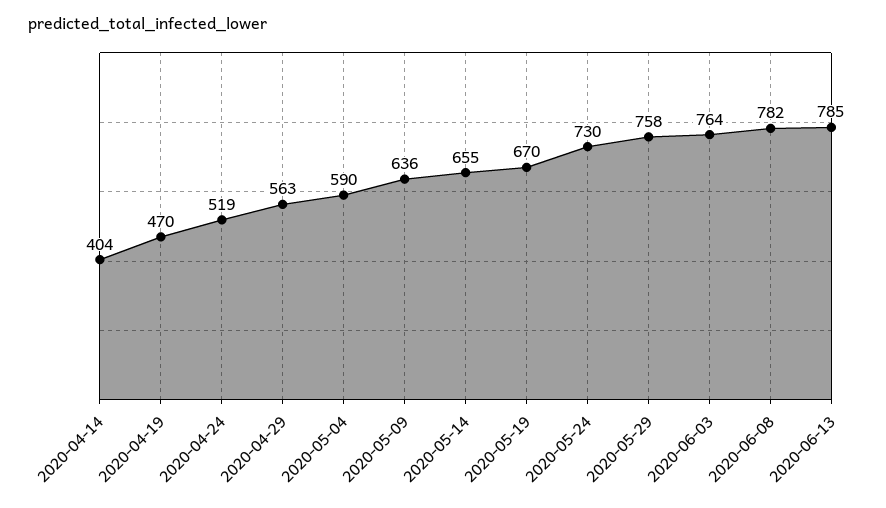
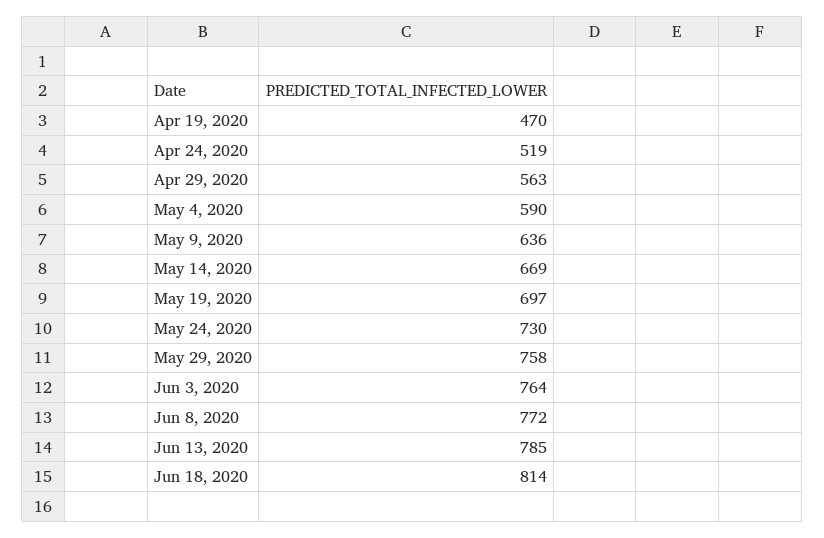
2020-04-14: 404 -> none
2020-05-14: 655 -> 669
2020-05-19: 670 -> 697
2020-06-08: 782 -> 772
Jun 18, 2020: none -> 814

